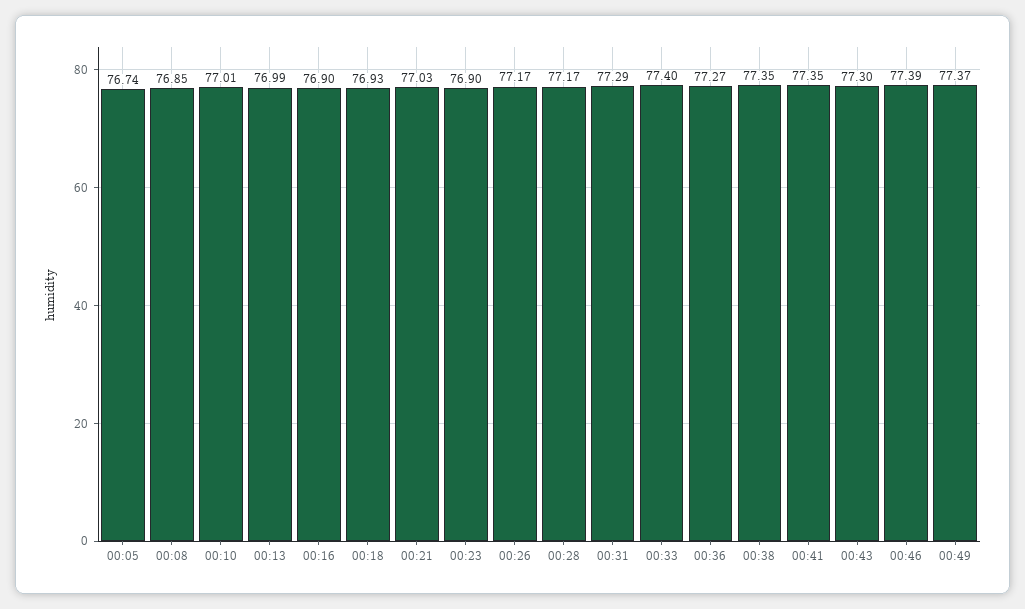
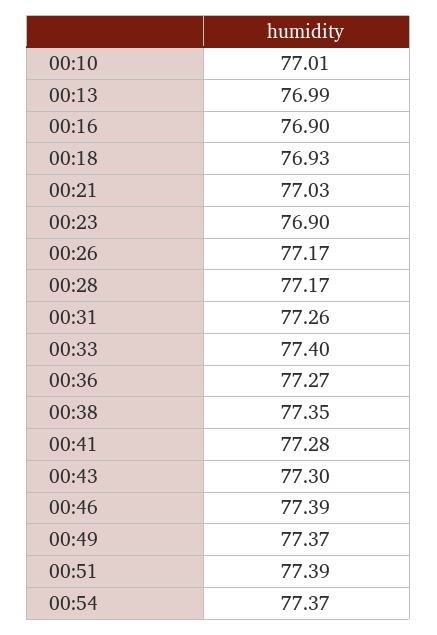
00:05: 76.74 -> none
00:08: 76.85 -> none
00:31: 77.29 -> 77.26
00:41: 77.35 -> 77.28
00:51: none -> 77.39
00:54: none -> 77.37

